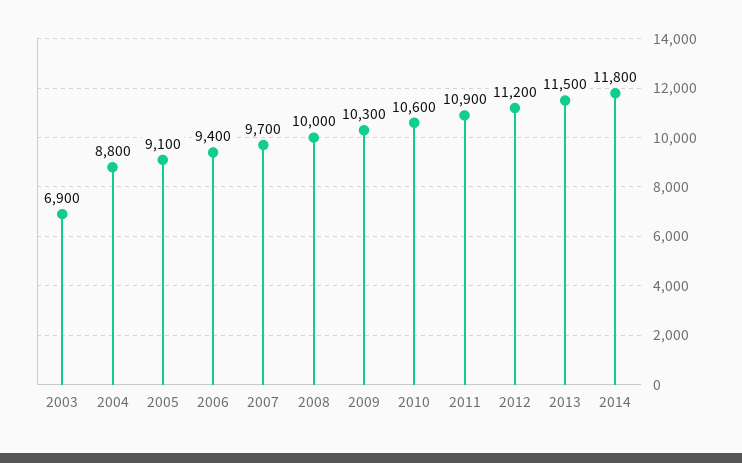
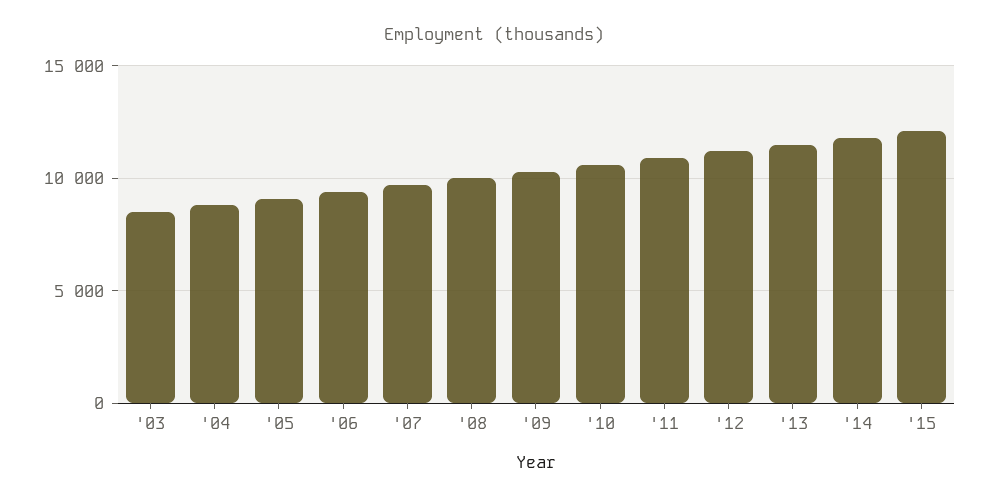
2003: 6900 -> 8500
'15: none -> 12000

